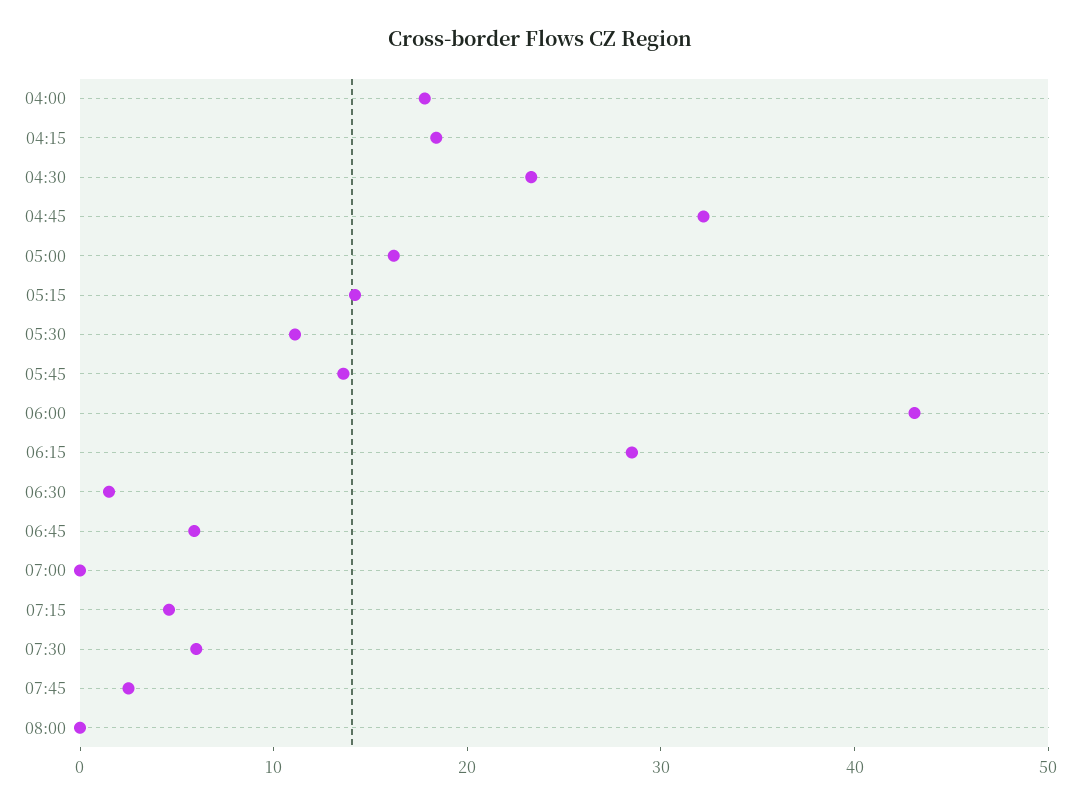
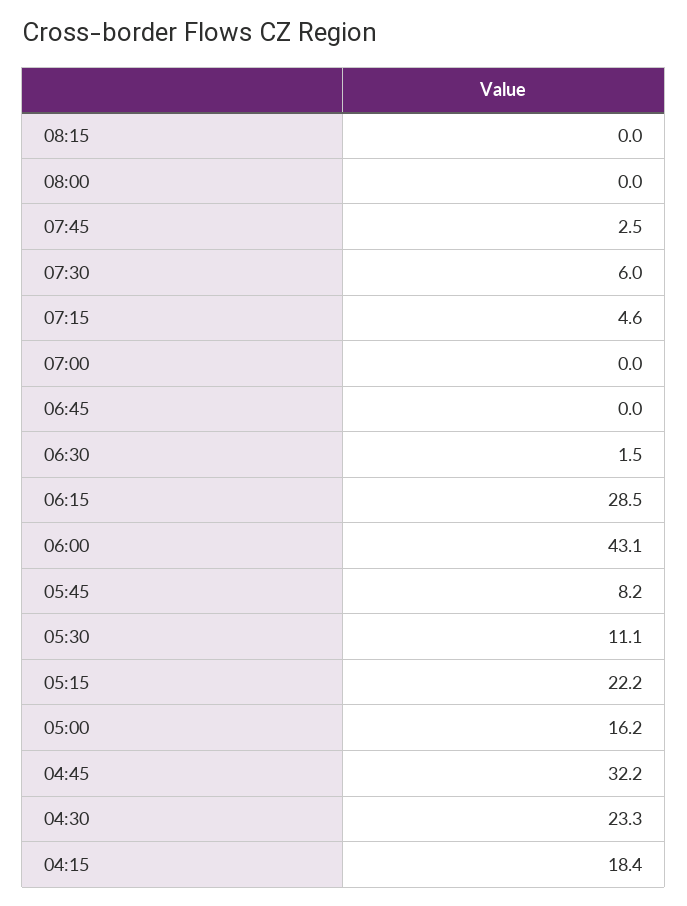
04:00: 18 -> none
05:15: 14 -> 22.2
05:45: 14 -> 8.2
06:45: 6 -> 0
08:15: none -> 0

